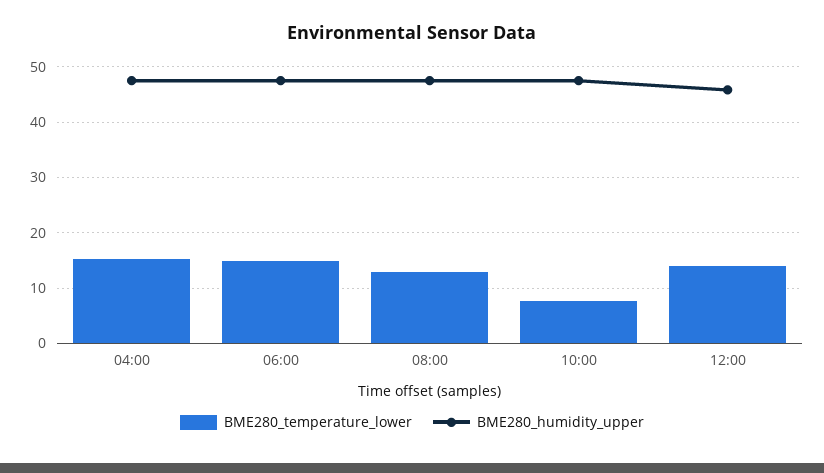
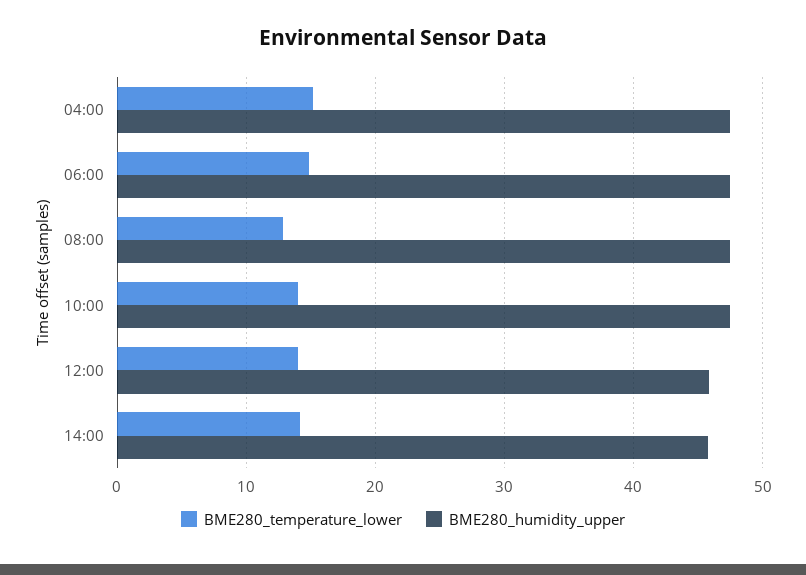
BME280_temperature_lower, 10:00: 8 -> 14
BME280_temperature_lower, 14:00: none -> 14
BME280_humidity_upper, 14:00: none -> 46

